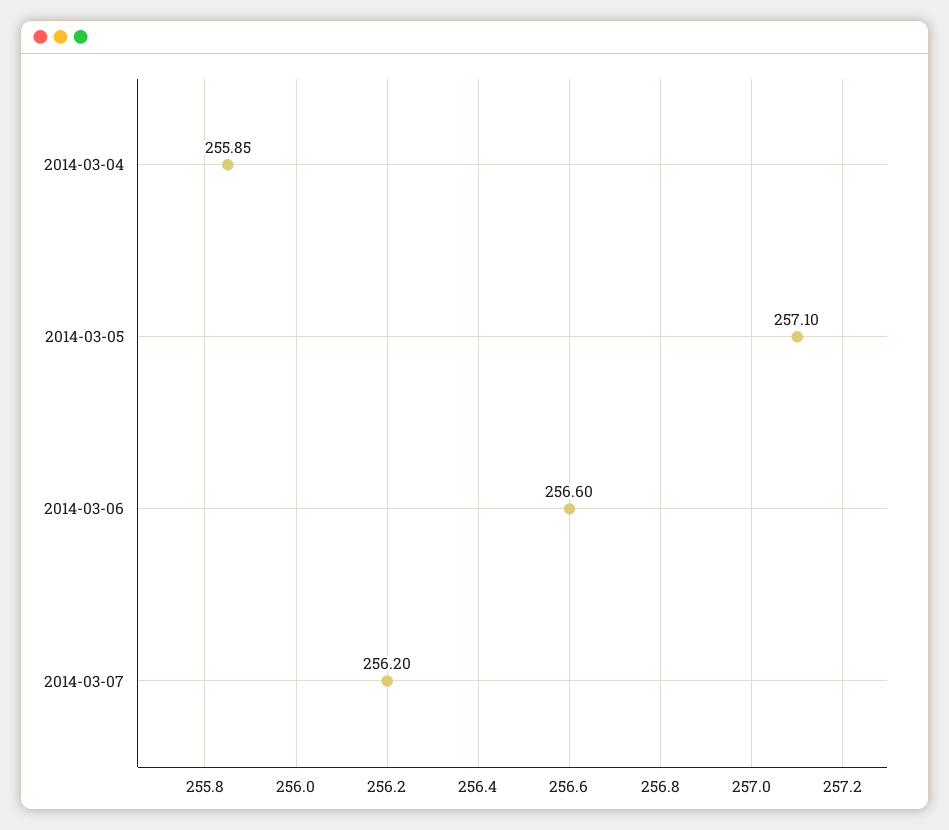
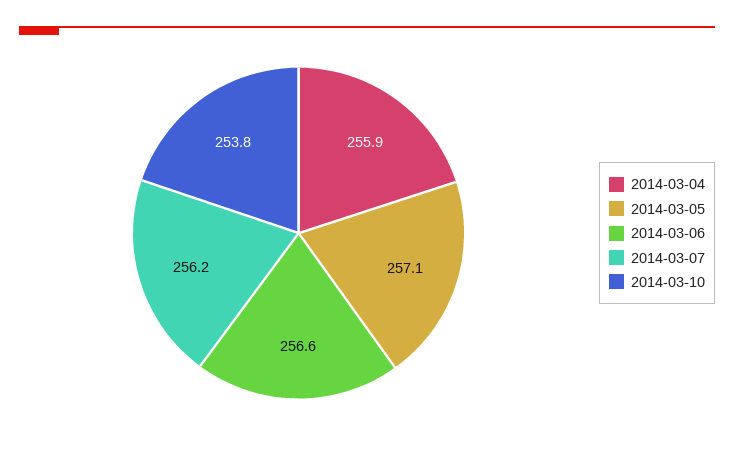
2014-03-10: none -> 253.8

